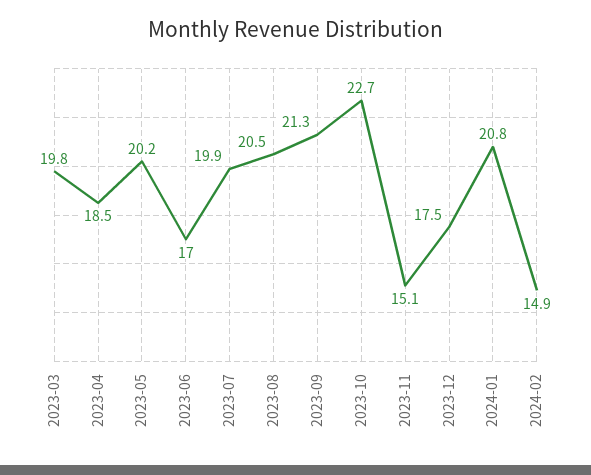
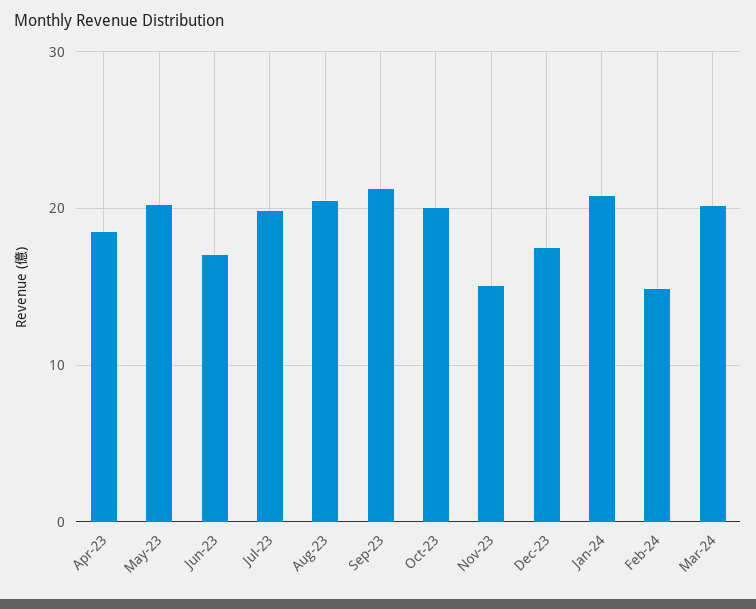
2023-03: 19.8 -> none
2023-10: 22.7 -> 20
Mar-24: none -> 20

